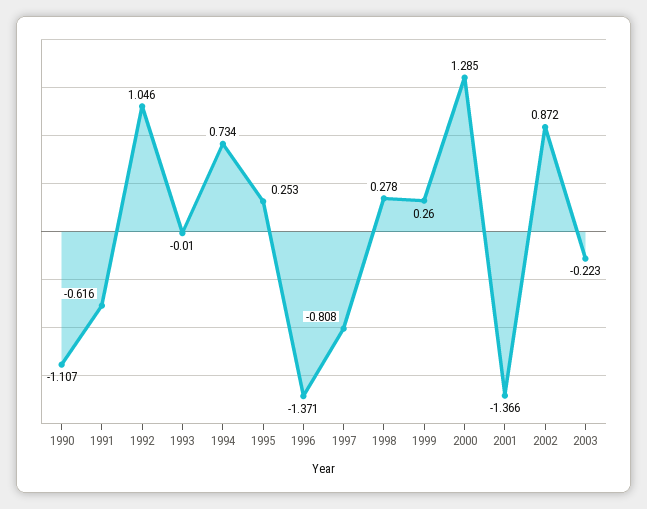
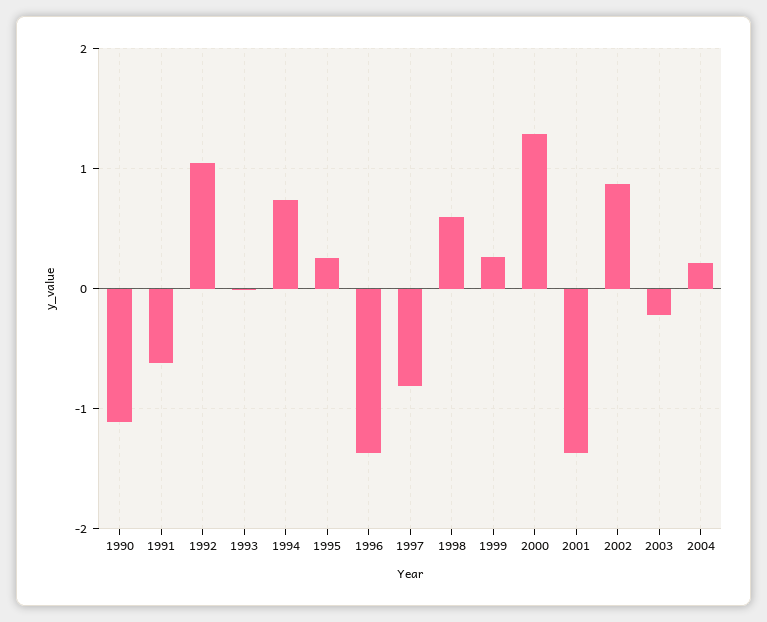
1998: 0.278 -> 0.6
2004: none -> 0.2

